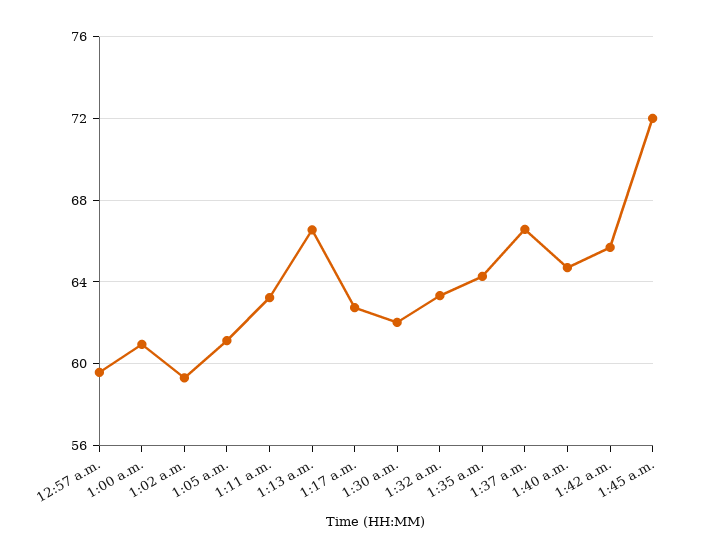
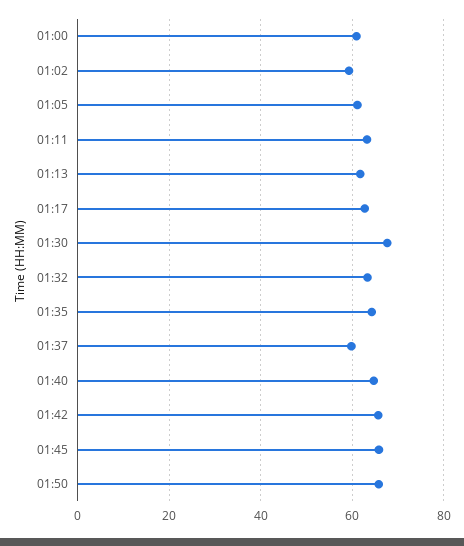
12:57 a.m.: 59.5 -> none
1:13 a.m.: 66.5 -> 62
1:30 a.m.: 62 -> 68
1:37 a.m.: 66.5 -> 60
1:45 a.m.: 72 -> 66
01:50: none -> 66

